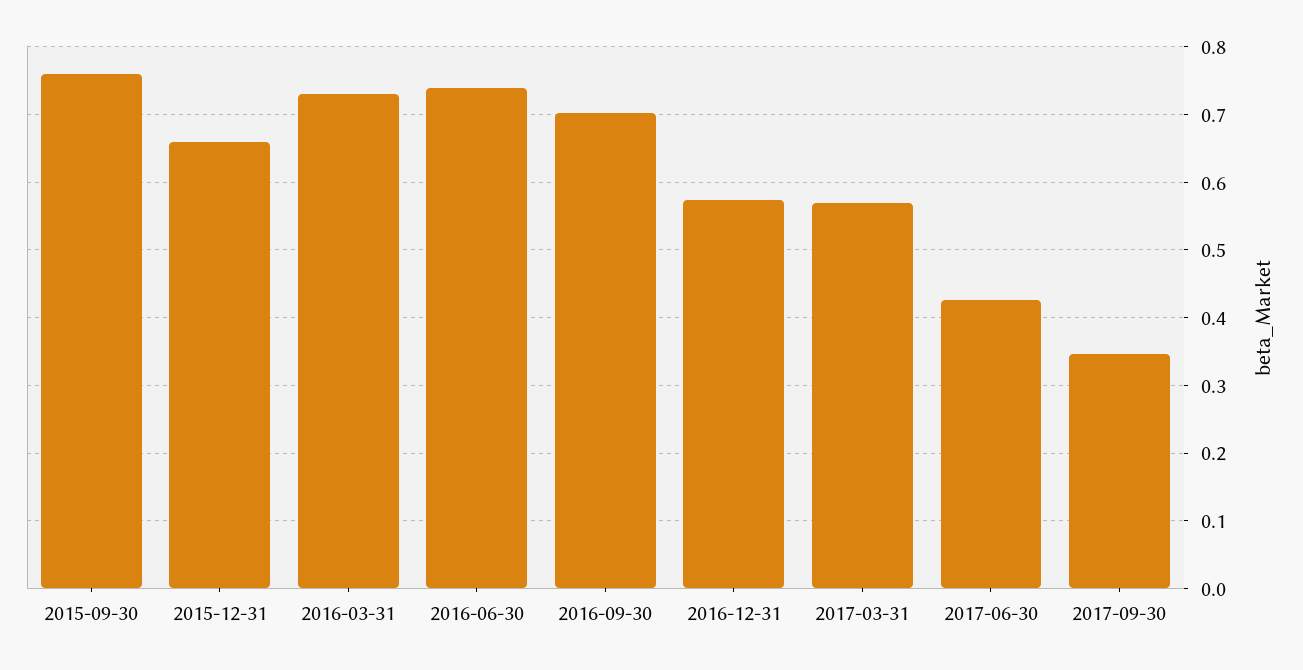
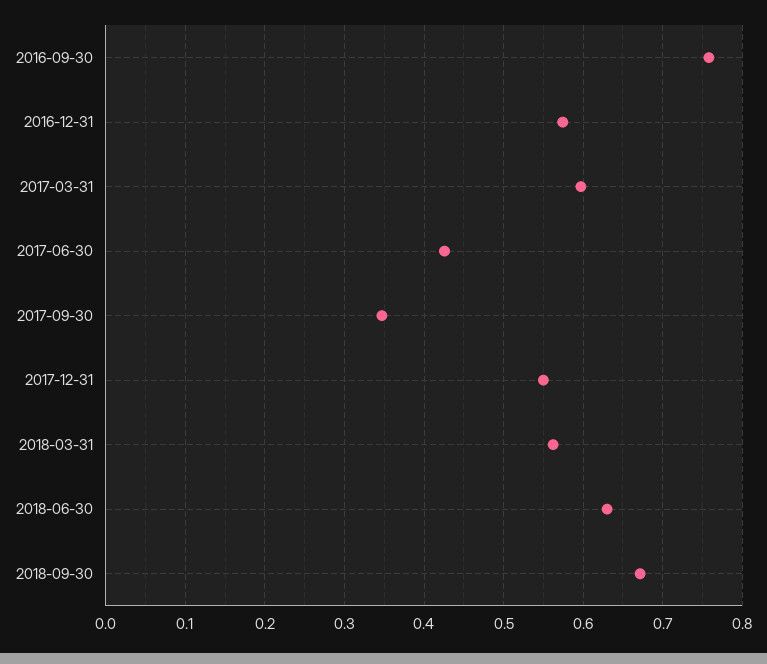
2015-09-30: 0.76 -> none
2015-12-31: 0.66 -> none
2016-03-31: 0.73 -> none
2016-06-30: 0.74 -> none
2016-09-30: 0.7 -> 0.76
2017-03-31: 0.57 -> 0.6
2017-12-31: none -> 0.55
2018-03-31: none -> 0.56
2018-06-30: none -> 0.63
2018-09-30: none -> 0.67

